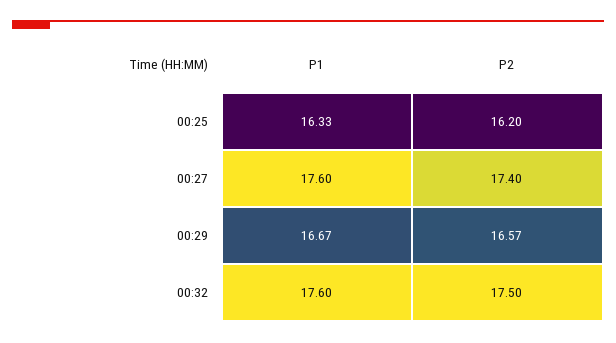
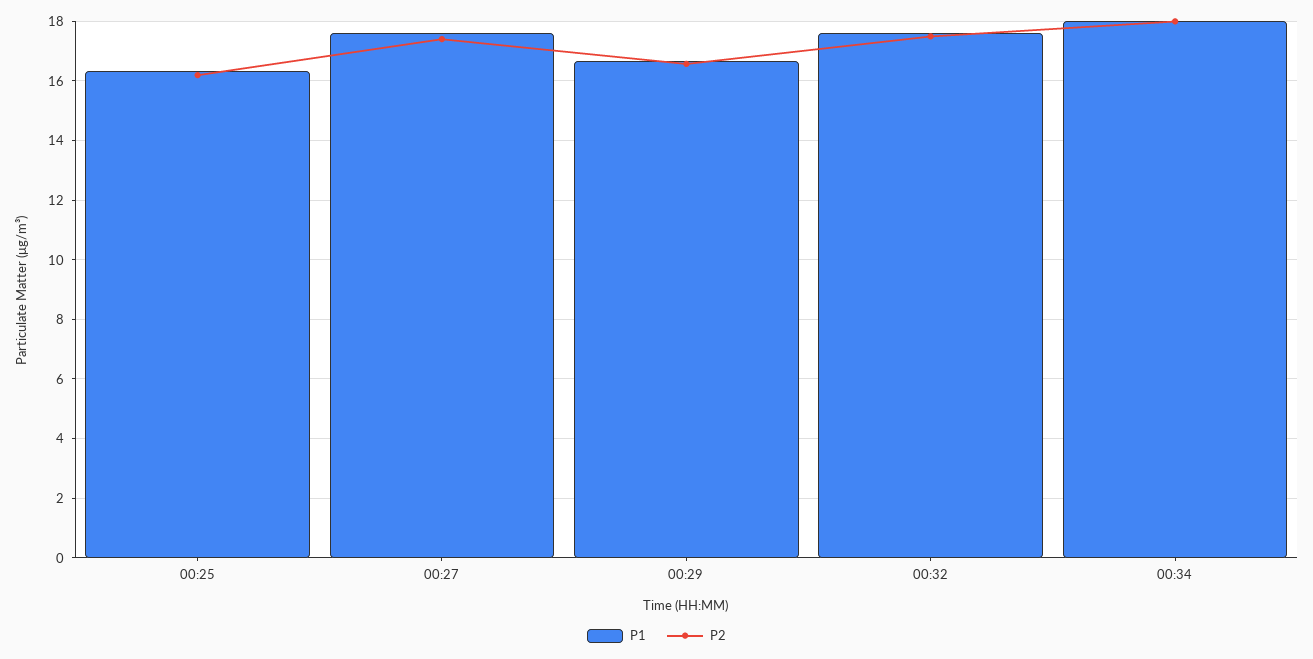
P1, 00:34: none -> 18
P2, 00:34: none -> 18

